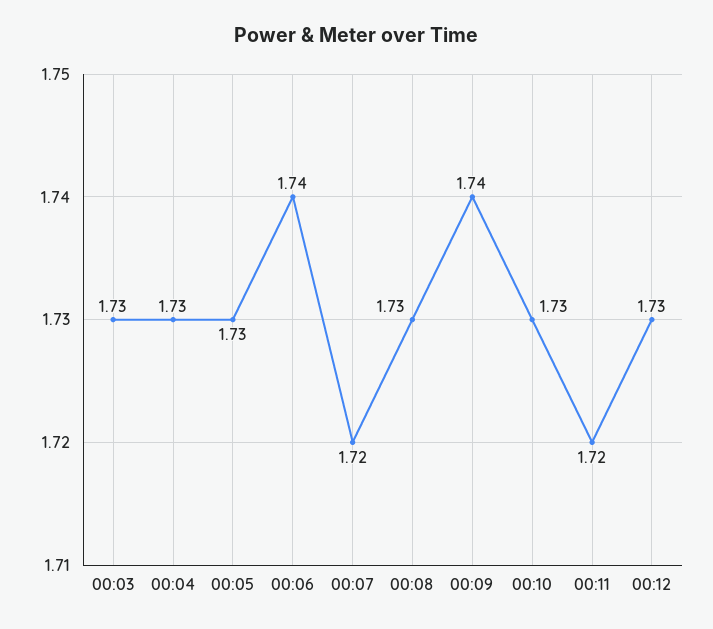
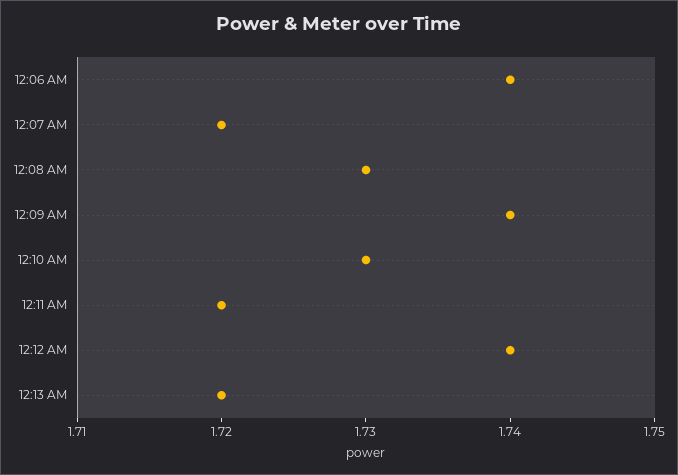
00:03: 1.73 -> none
00:04: 1.73 -> none
00:05: 1.73 -> none
00:12: 1.73 -> 1.74
12:13 AM: none -> 1.72

